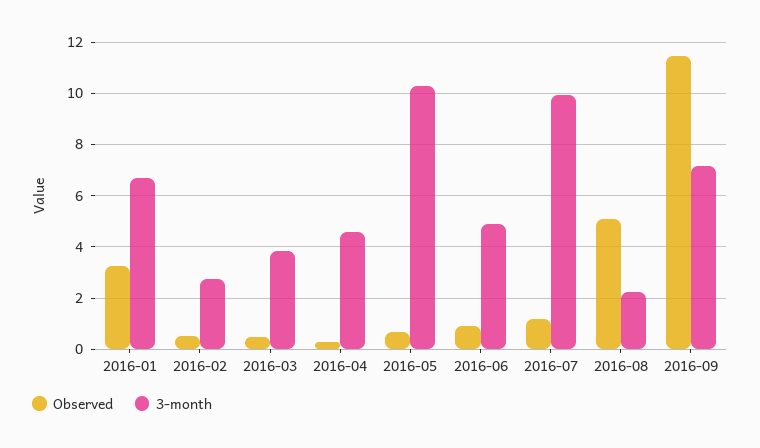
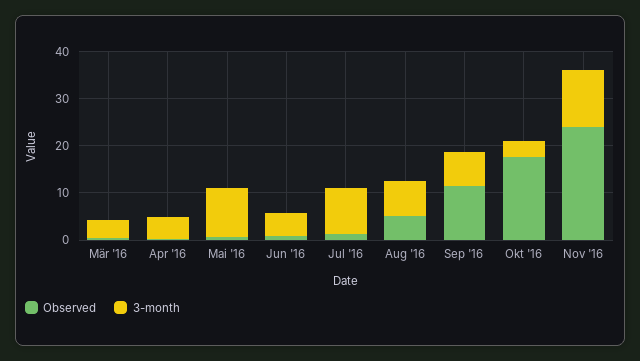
Observed, 2016-01: 3.25 -> none
3-month, 2016-01: 6.75 -> none
Observed, 2016-02: 0.5 -> none
3-month, 2016-02: 2.75 -> none
3-month, 2016-08: 2.25 -> 8
Observed, Okt '16: none -> 18
3-month, Okt '16: none -> 4
Observed, Nov '16: none -> 24
3-month, Nov '16: none -> 12

